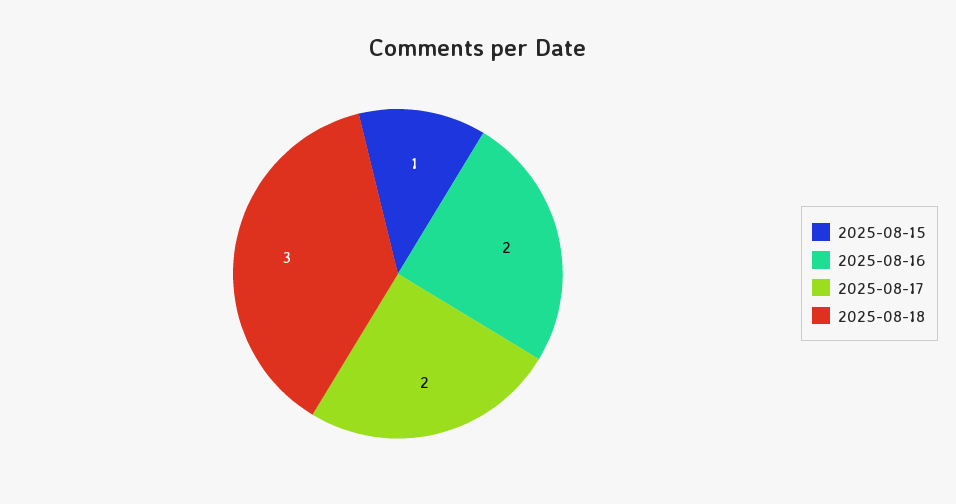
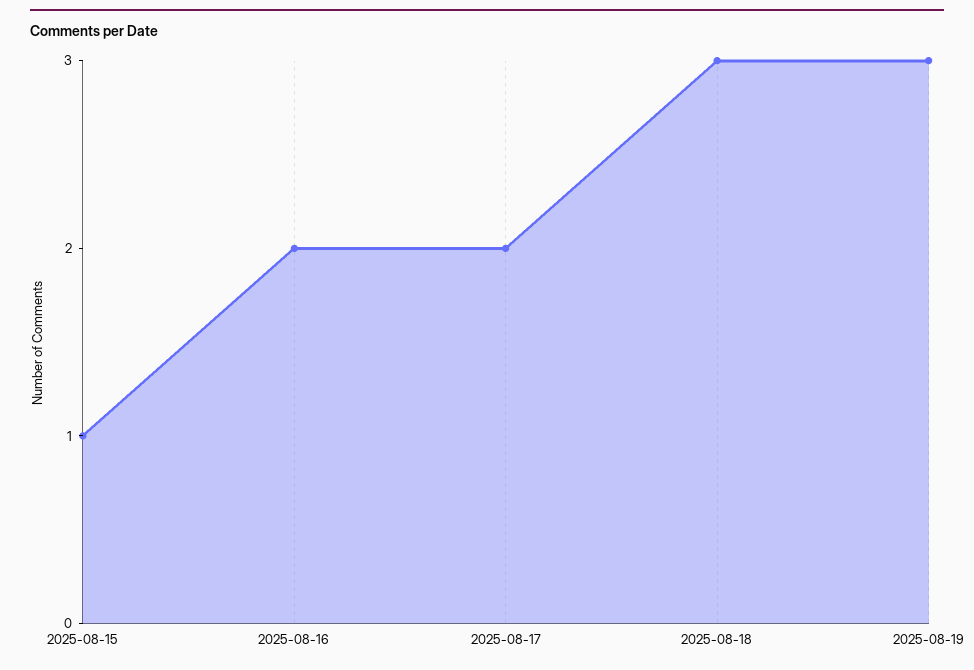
2025-08-19: none -> 3

